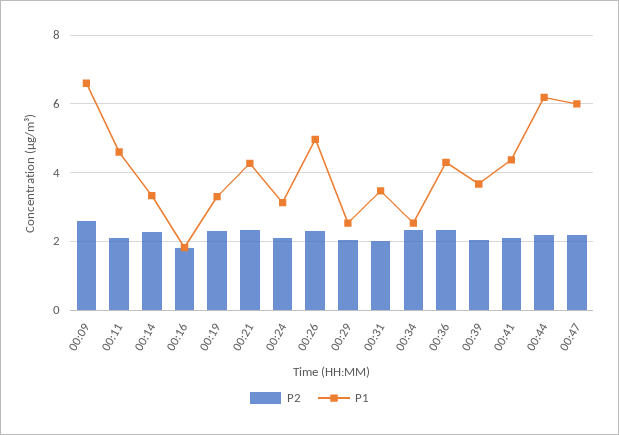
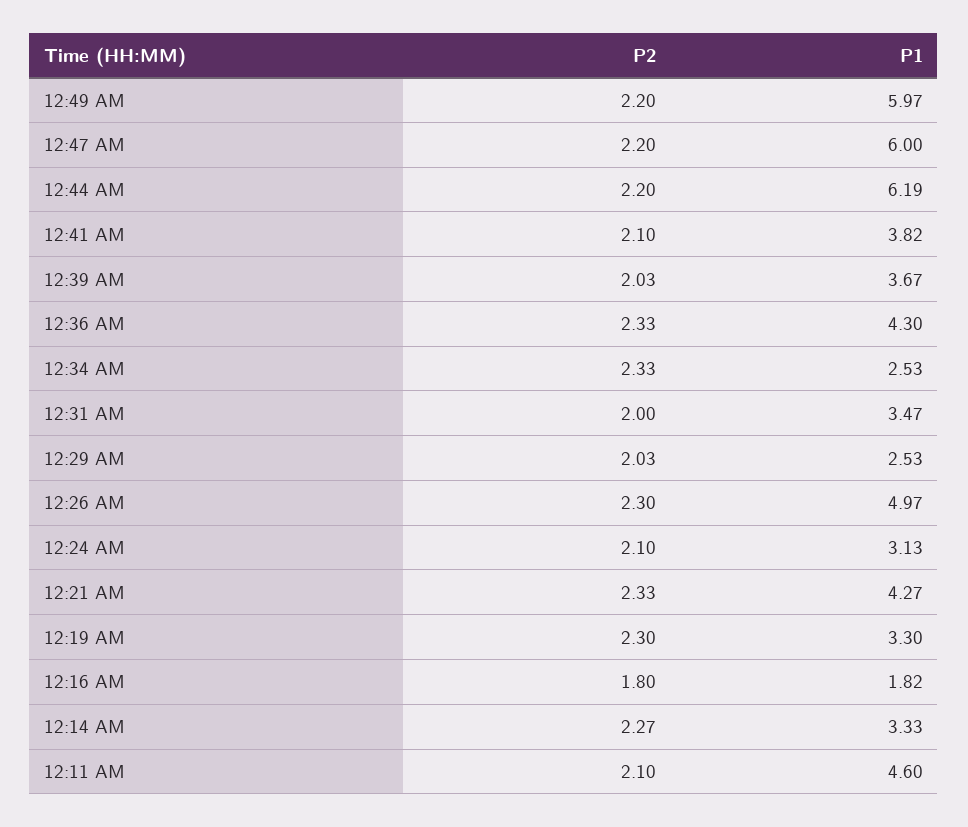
P2, 00:09: 2.6 -> none
P1, 00:09: 6.6 -> none
P1, 00:41: 4.4 -> 3.82
P2, 12:49 AM: none -> 2.2
P1, 12:49 AM: none -> 5.97

